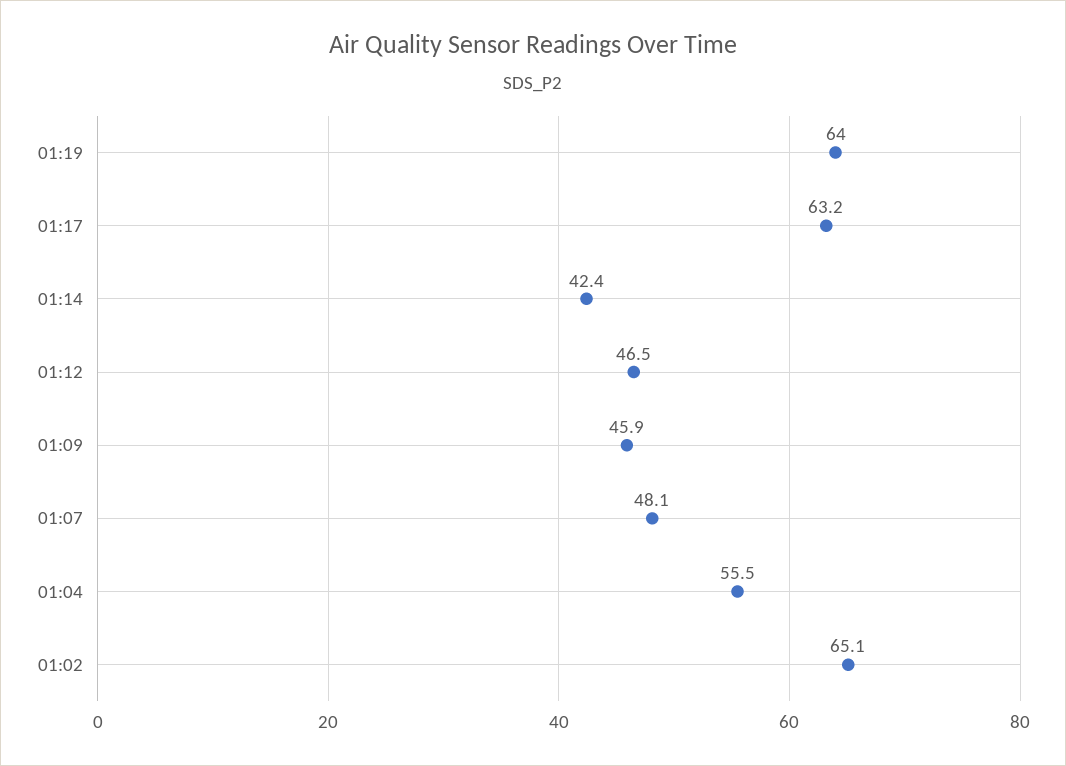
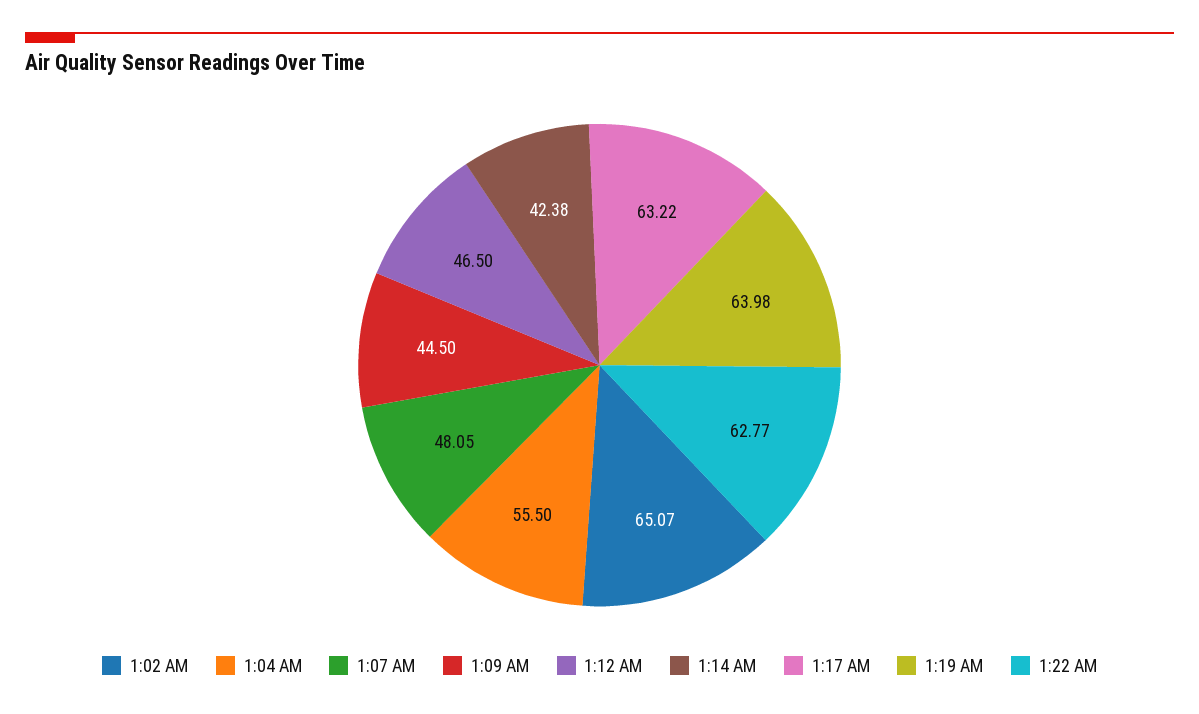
01:09: 45.9 -> 44.5
1:22 AM: none -> 62.77

